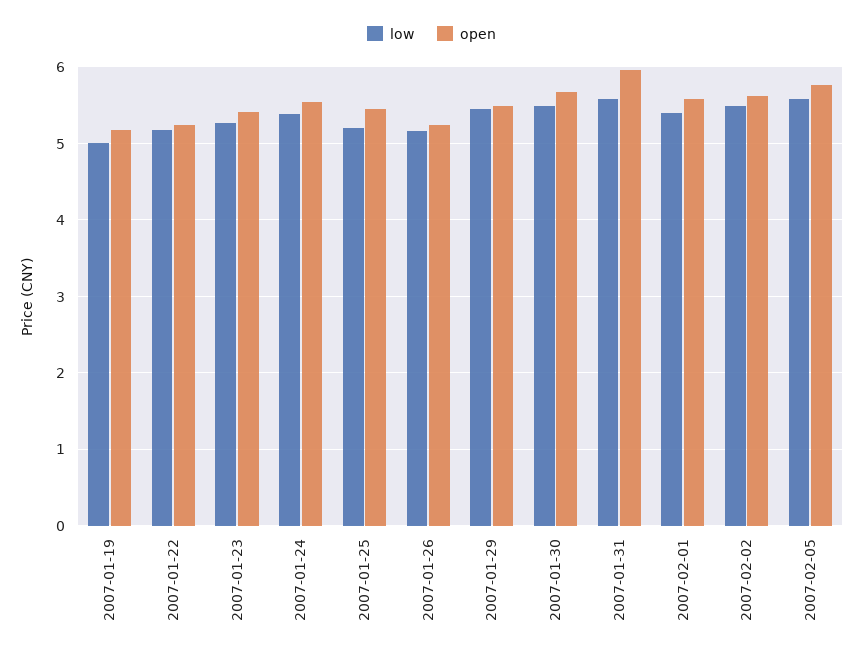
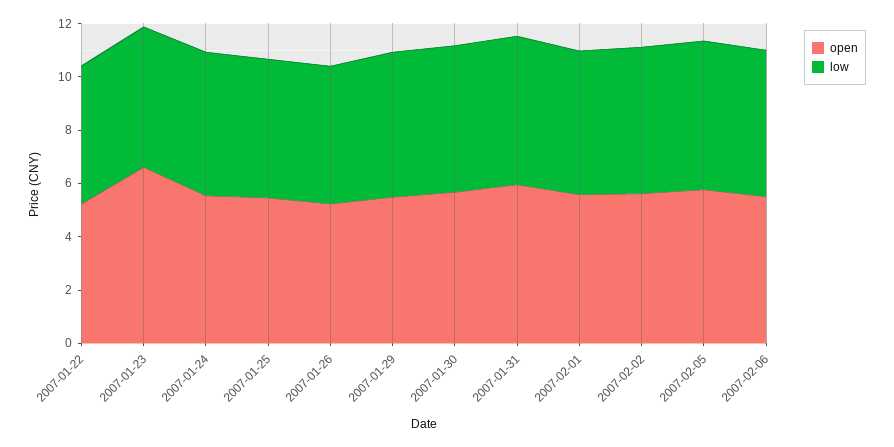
low, 2007-01-19: 5 -> none
open, 2007-01-19: 5.2 -> none
open, 2007-01-23: 5.4 -> 6.5
open, 2007-02-06: none -> 5.5
low, 2007-02-06: none -> 5.5

